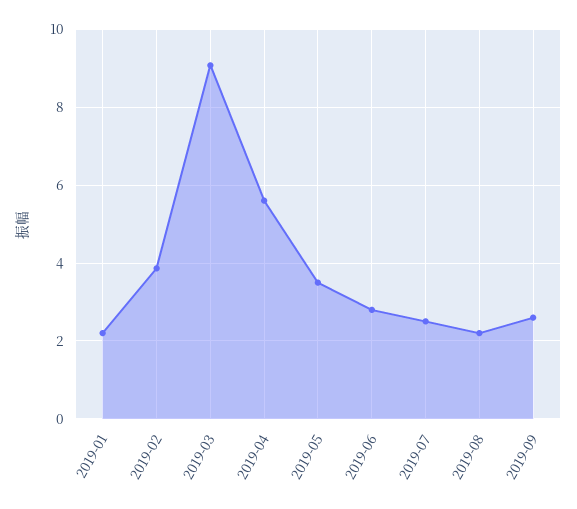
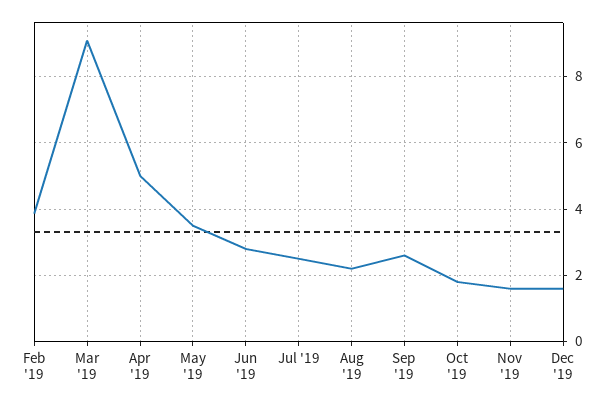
2019-01: 2.2 -> none
2019-04: 5.6 -> 5
Oct '19: none -> 1.8
Nov '19: none -> 1.6
Dec '19: none -> 1.6

